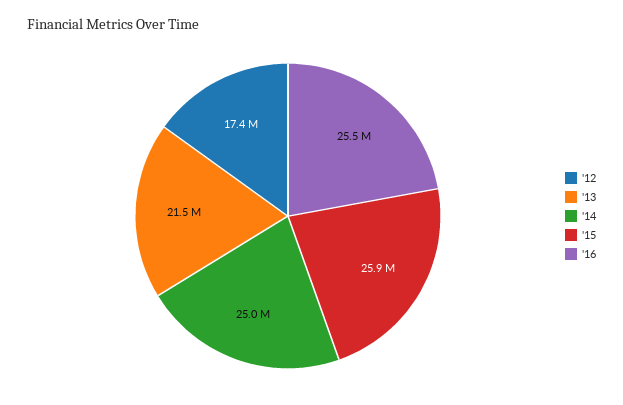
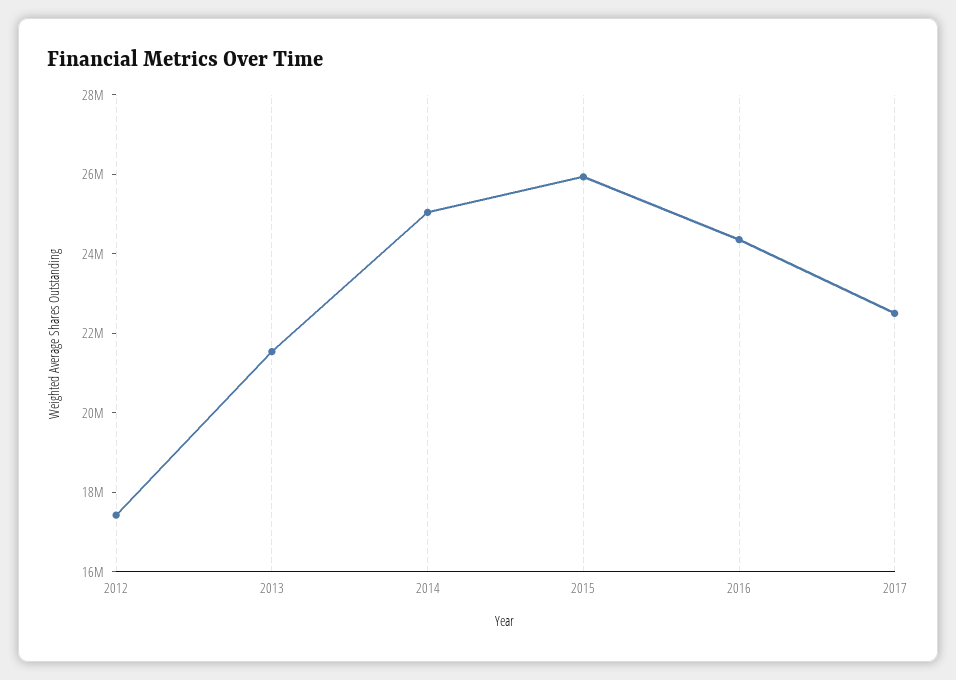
'16: 25500000 -> 24500000
2017: none -> 22500000

